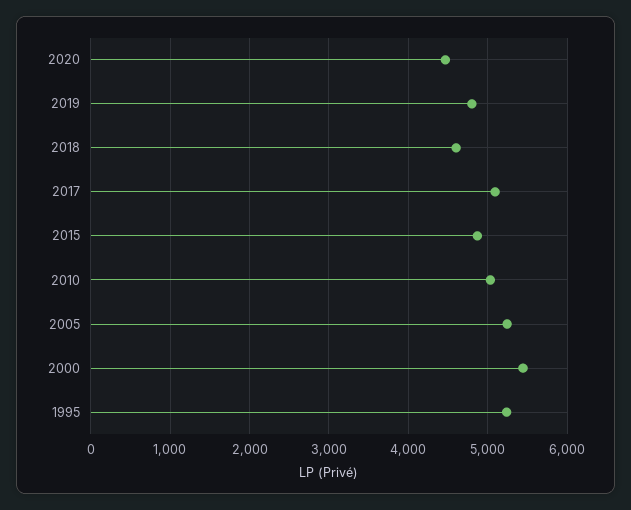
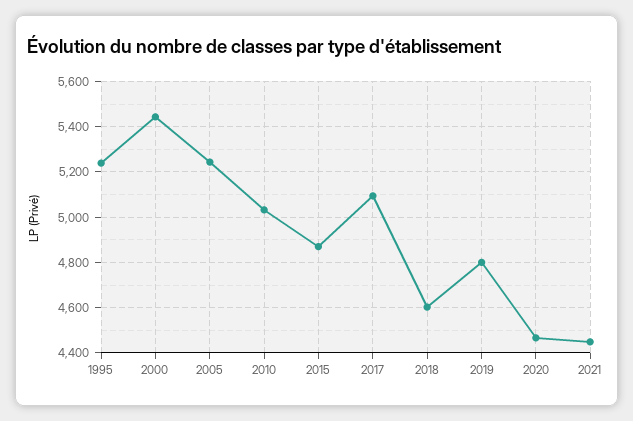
2021: none -> 4450

